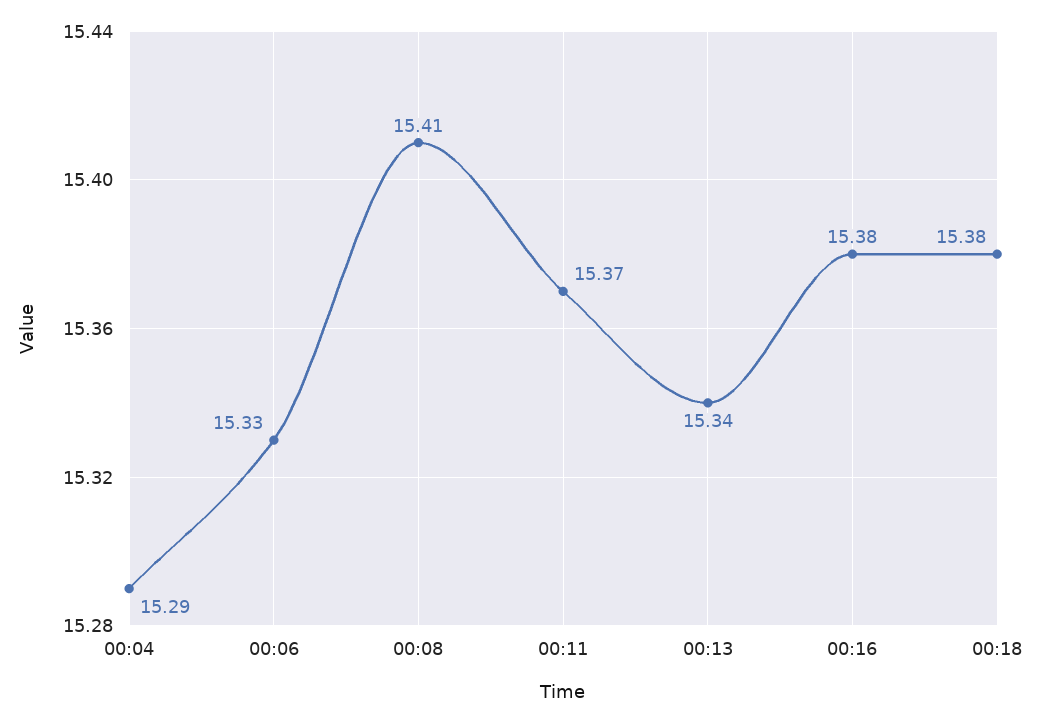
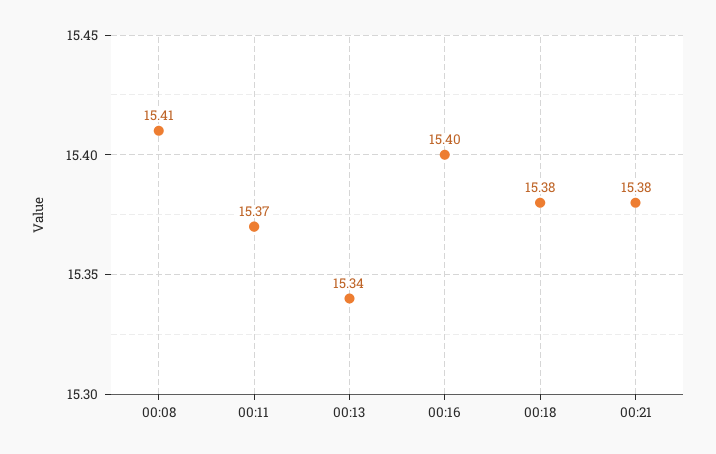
00:04: 15.29 -> none
00:06: 15.33 -> none
00:16: 15.38 -> 15.4
00:21: none -> 15.38

